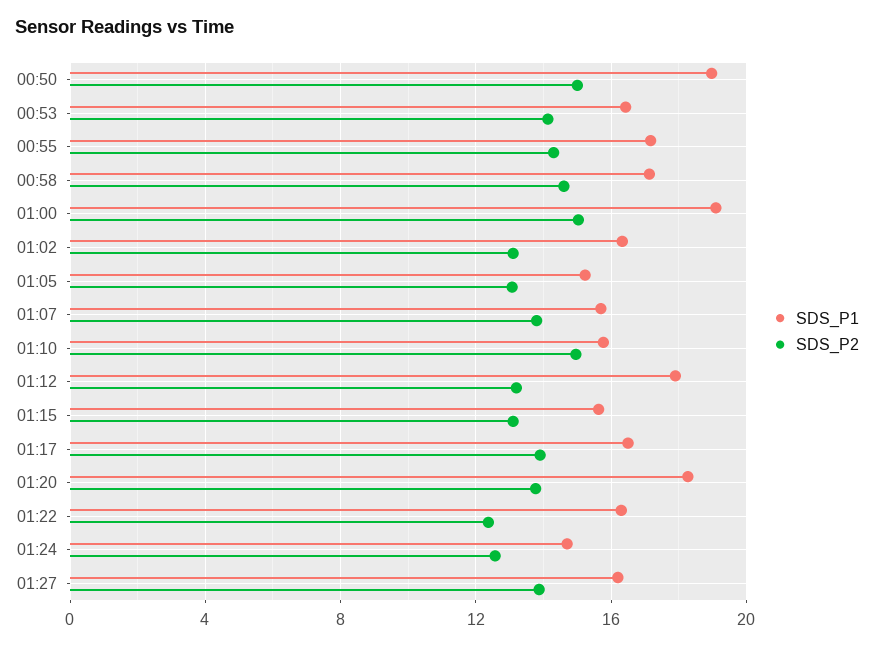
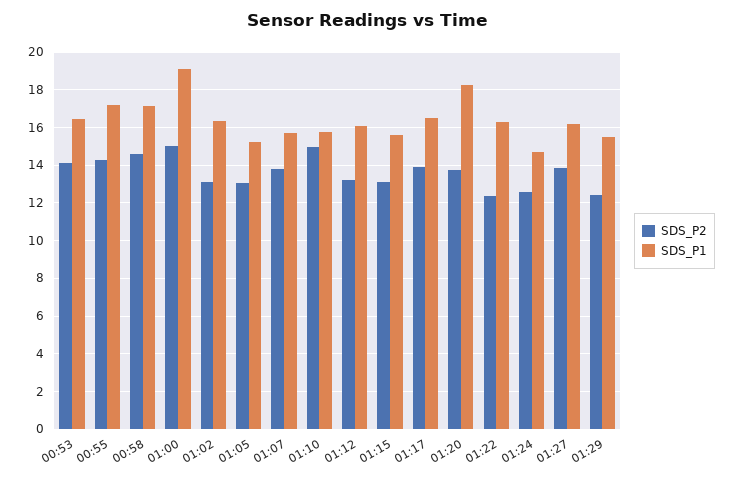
SDS_P1, 00:50: 19 -> none
SDS_P2, 00:50: 15 -> none
SDS_P1, 01:12: 18 -> 16
SDS_P2, 01:29: none -> 12.5
SDS_P1, 01:29: none -> 15.5

